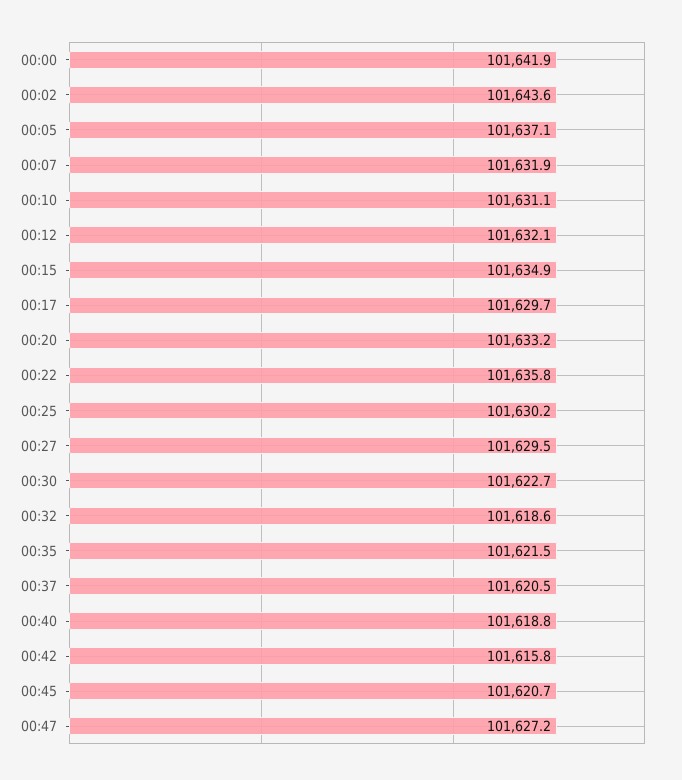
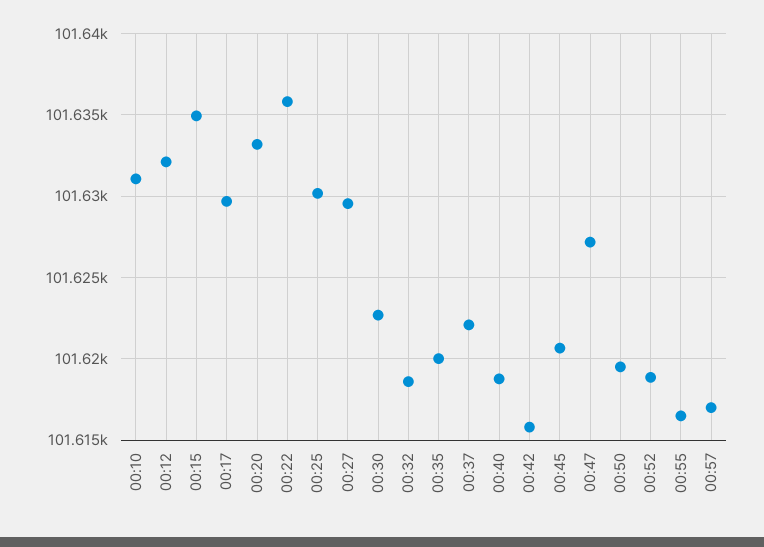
00:00: 101641.9 -> none
00:02: 101643.6 -> none
00:05: 101637.1 -> none
00:07: 101631.9 -> none
00:35: 101621.5 -> 101620
00:37: 101620.5 -> 101622
00:50: none -> 101619.5
00:52: none -> 101619
00:55: none -> 101616.5
00:57: none -> 101617

